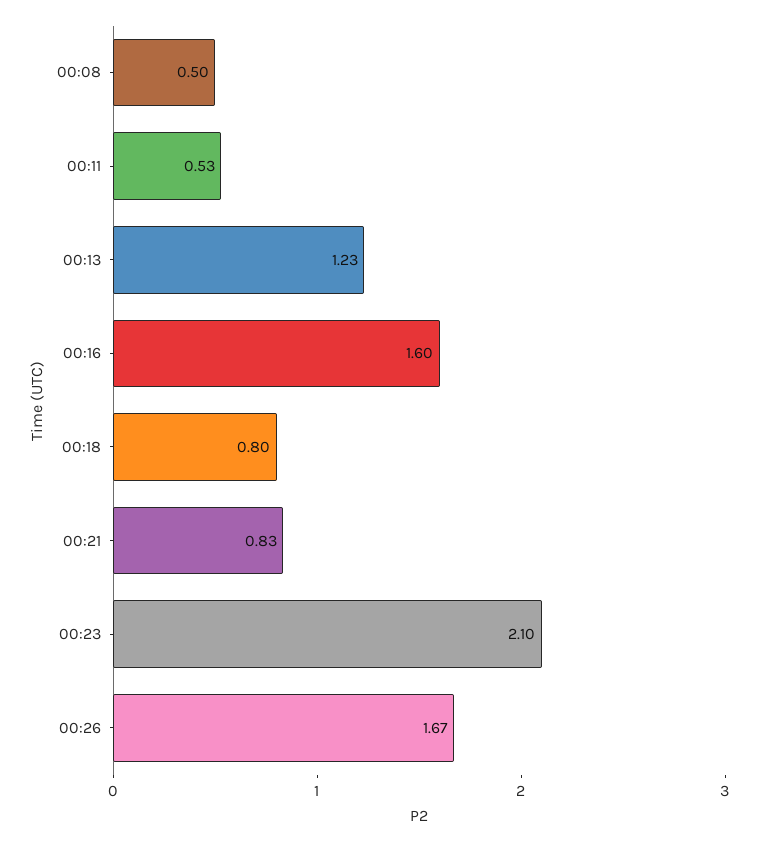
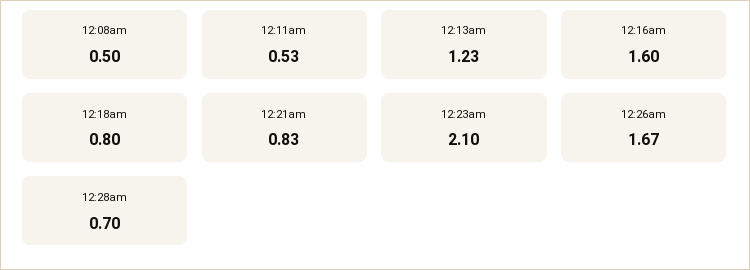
12:28am: none -> 0.7

